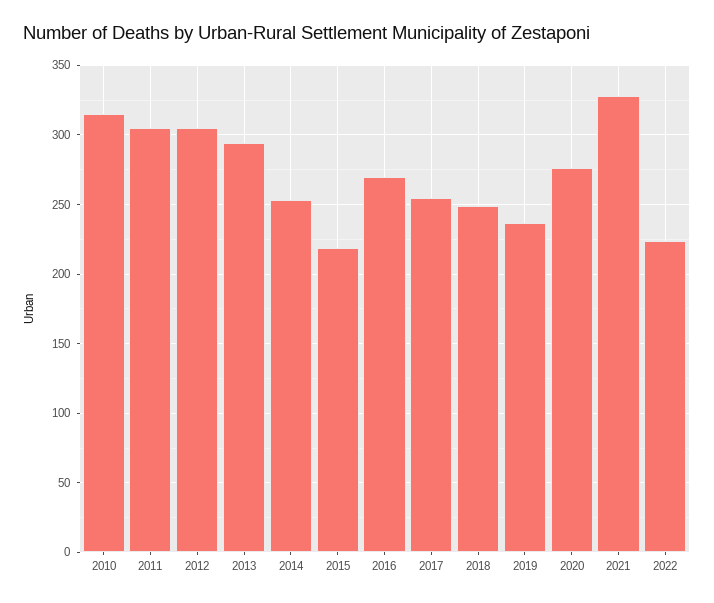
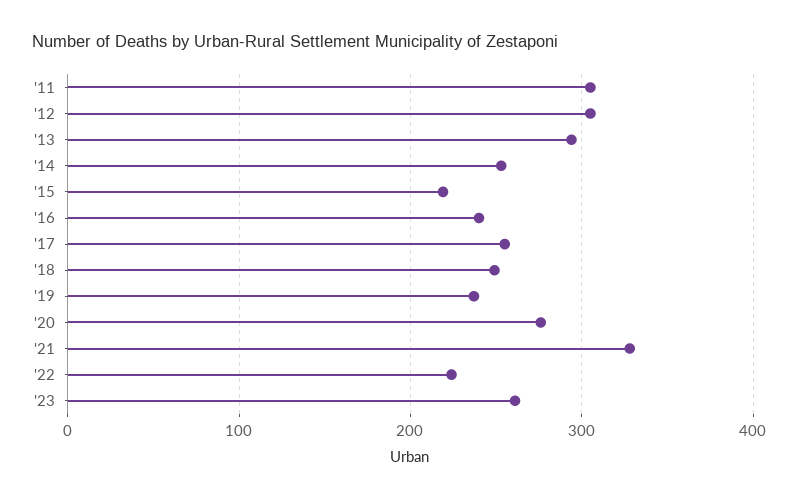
2010: 315 -> none
2016: 270 -> 240
'23: none -> 260

